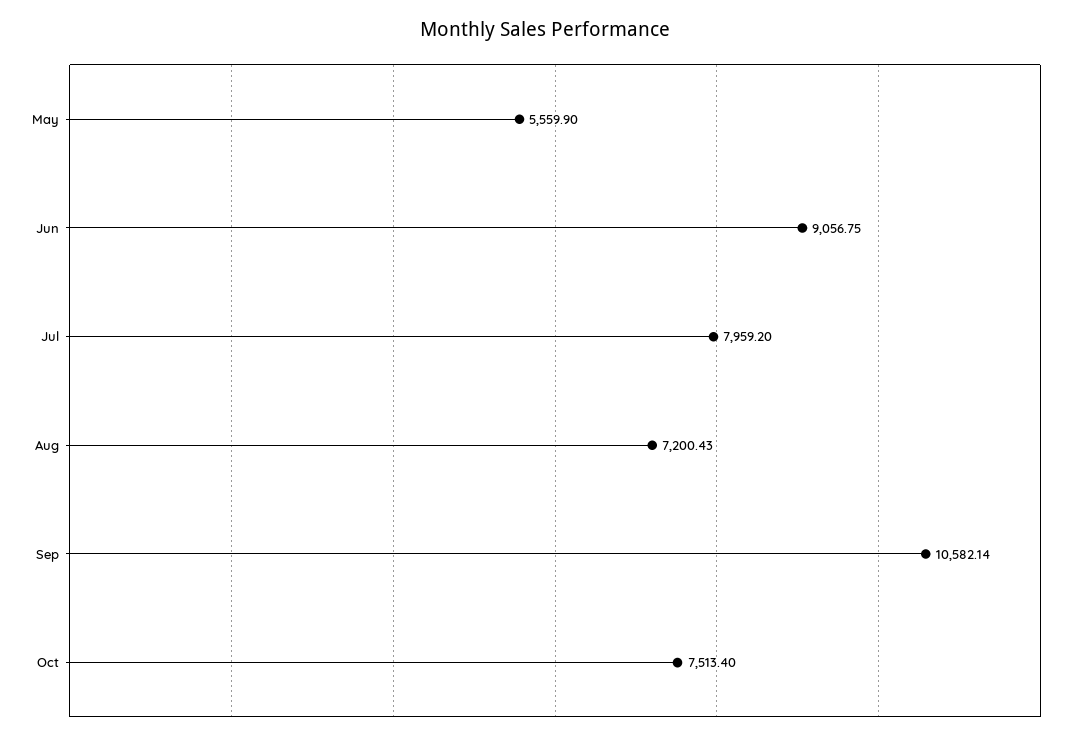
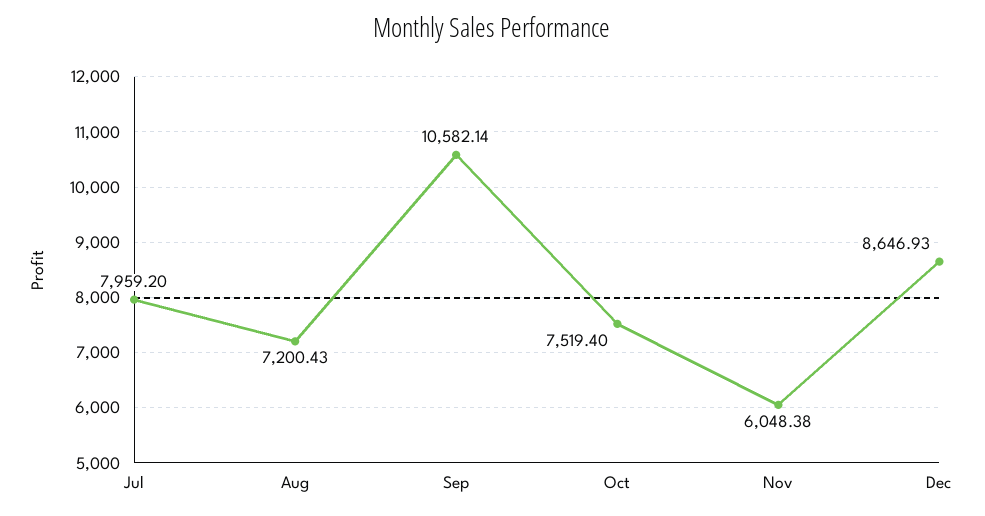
May: 5559.9 -> none
Jun: 9056.75 -> none
Oct: 7513.4 -> 7519.4
Nov: none -> 6048.38
Dec: none -> 8646.93

